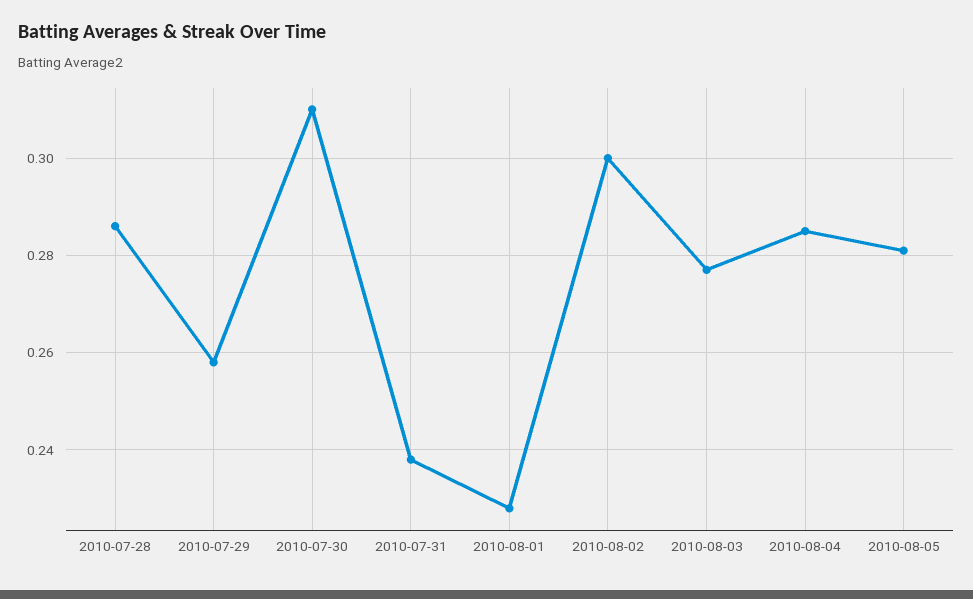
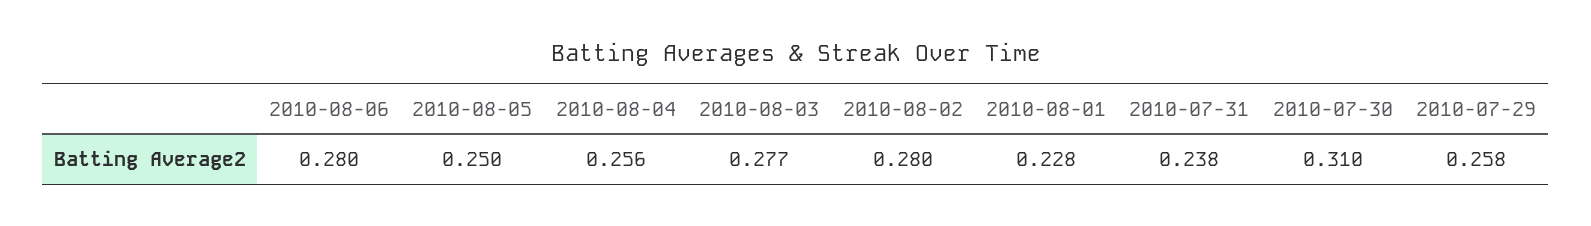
2010-07-28: 0.285 -> none
2010-08-02: 0.3 -> 0.28
2010-08-04: 0.285 -> 0.256
2010-08-05: 0.28 -> 0.25
2010-08-06: none -> 0.28

